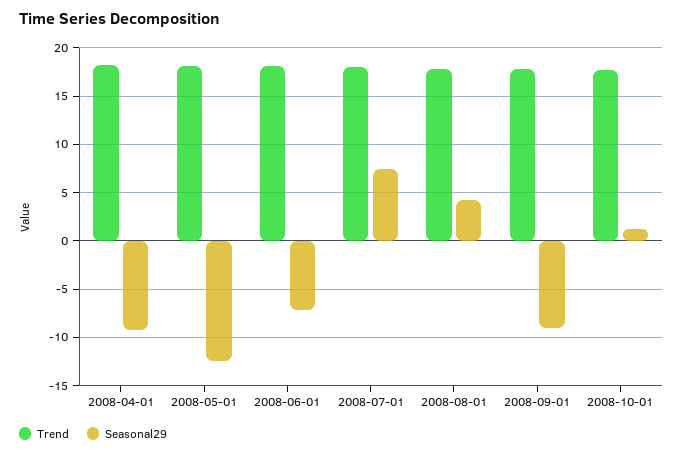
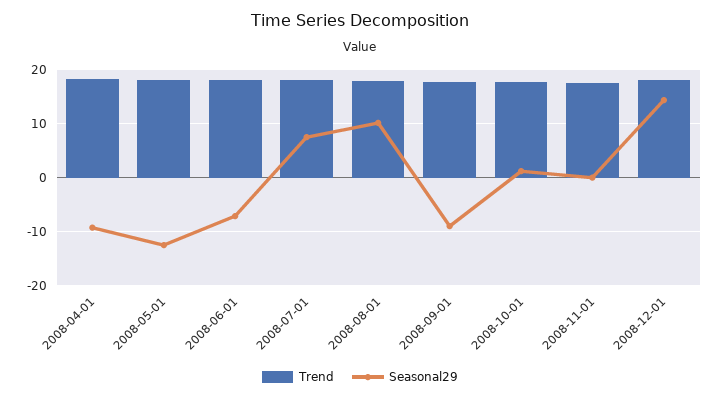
Seasonal29, 2008-08-01: 4 -> 10
Trend, 2008-11-01: none -> 18
Seasonal29, 2008-11-01: none -> 0
Trend, 2008-12-01: none -> 18
Seasonal29, 2008-12-01: none -> 14

